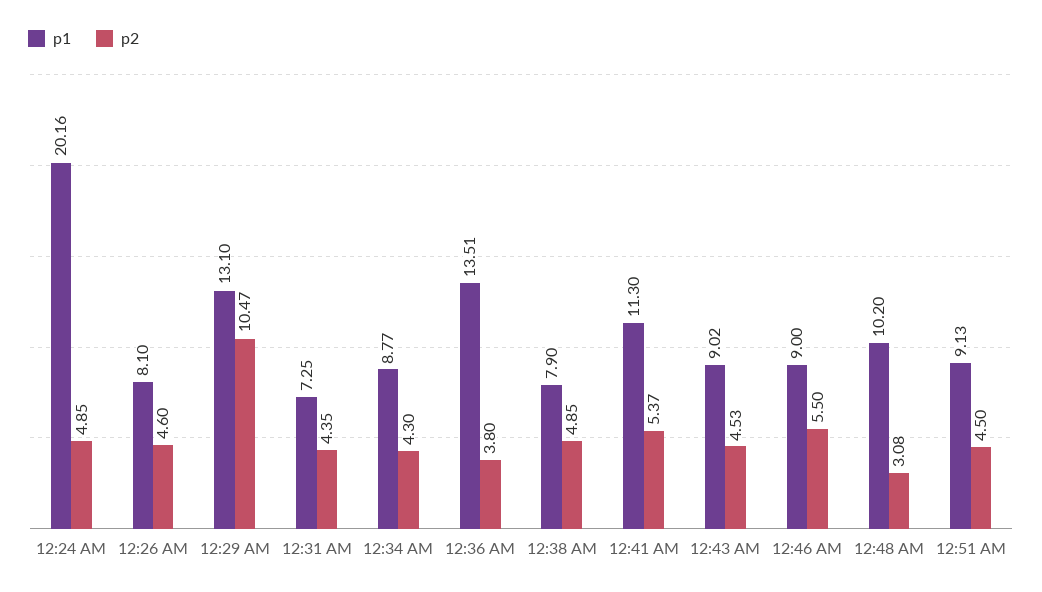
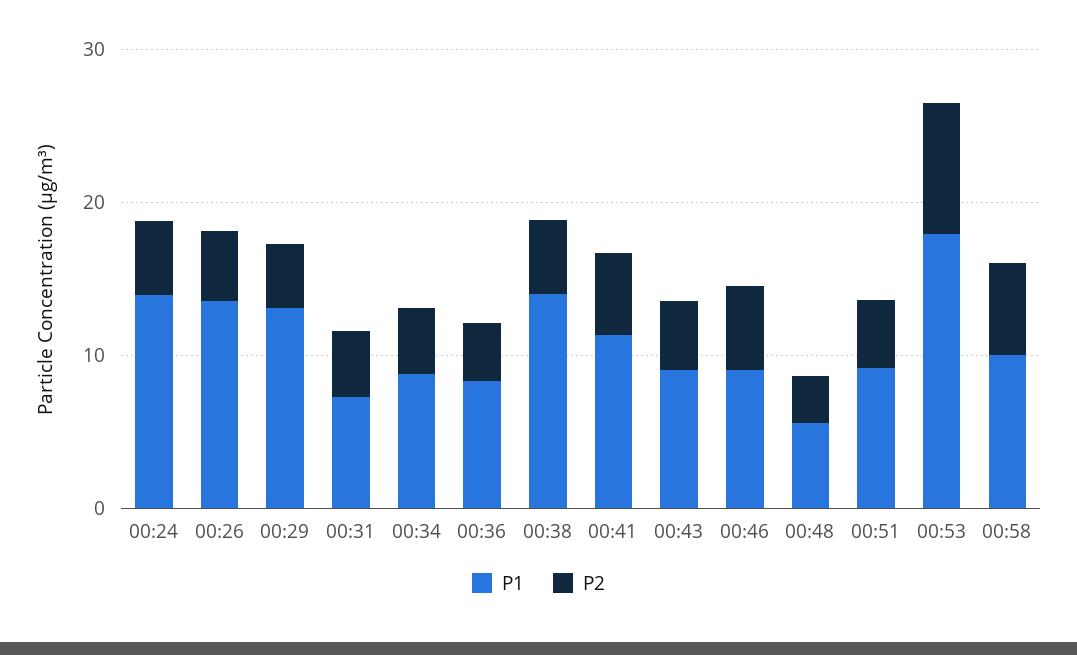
p1, 12:24 AM: 20.16 -> 14
p1, 12:26 AM: 8.1 -> 14
p2, 12:29 AM: 10.47 -> 4
p1, 12:36 AM: 13.51 -> 8
p1, 12:38 AM: 7.9 -> 14
p1, 12:48 AM: 10.2 -> 6
p1, 00:53: none -> 18
p2, 00:53: none -> 8
p1, 00:58: none -> 10
p2, 00:58: none -> 6

